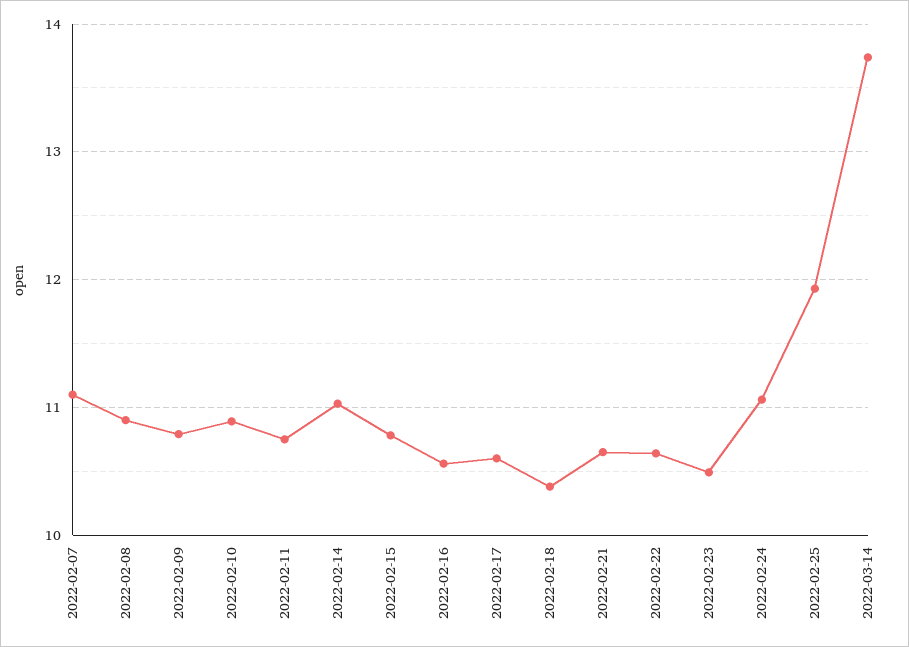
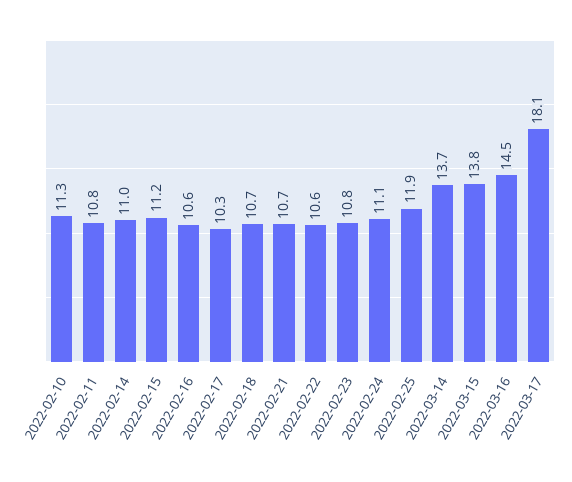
2022-02-07: 11.1 -> none
2022-02-08: 10.9 -> none
2022-02-09: 10.8 -> none
2022-02-10: 10.9 -> 11.3
2022-02-15: 10.8 -> 11.2
2022-02-17: 10.6 -> 10.3
2022-02-18: 10.4 -> 10.7
2022-02-23: 10.5 -> 10.8
2022-03-15: none -> 13.8
2022-03-16: none -> 14.5
2022-03-17: none -> 18.1

